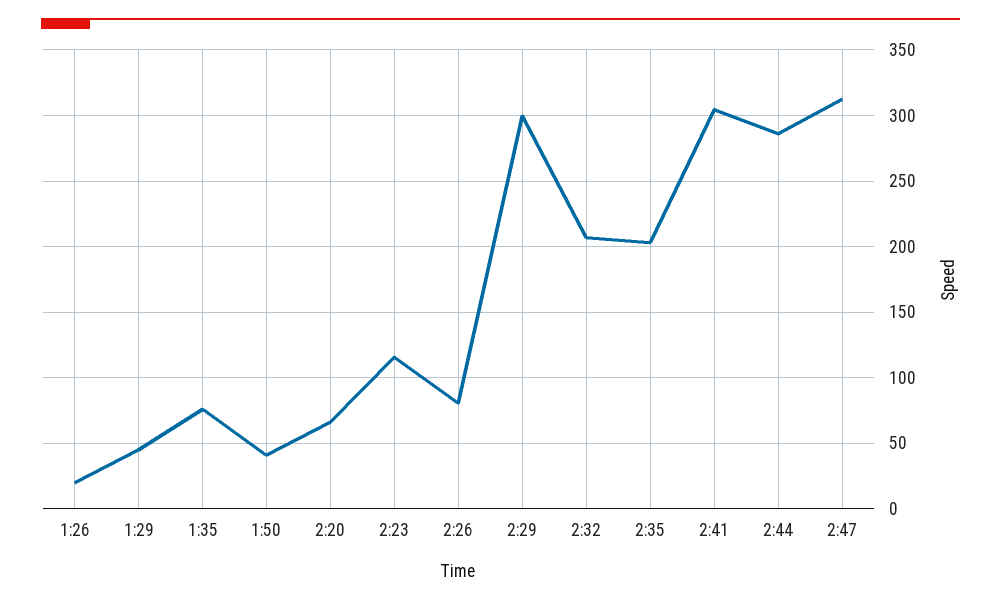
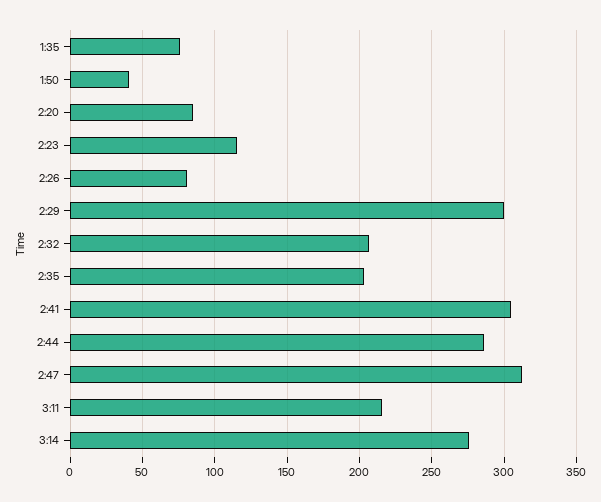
1:26: 20 -> none
1:29: 45 -> none
2:20: 65 -> 85
3:11: none -> 215
3:14: none -> 275

